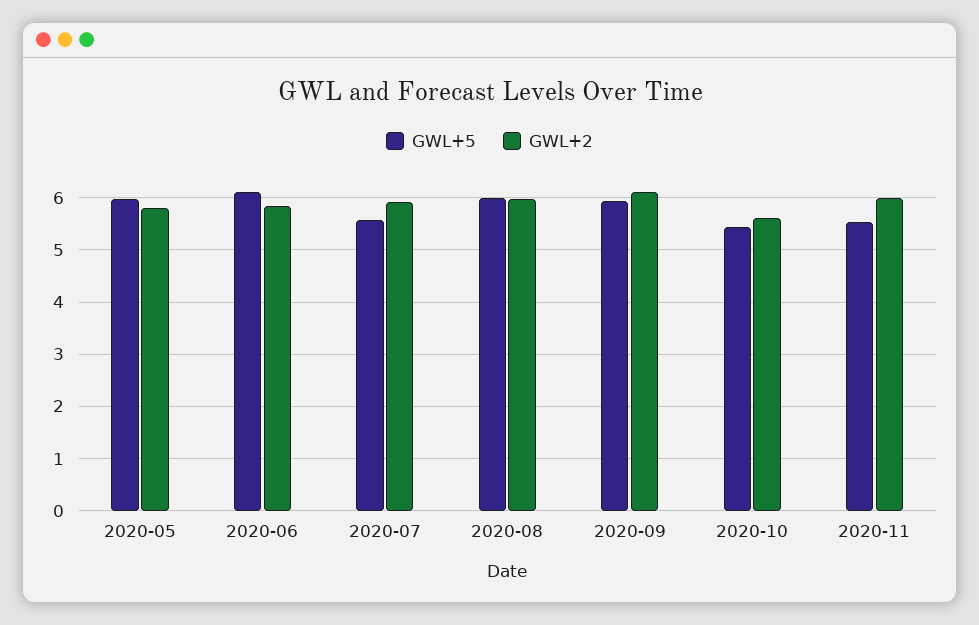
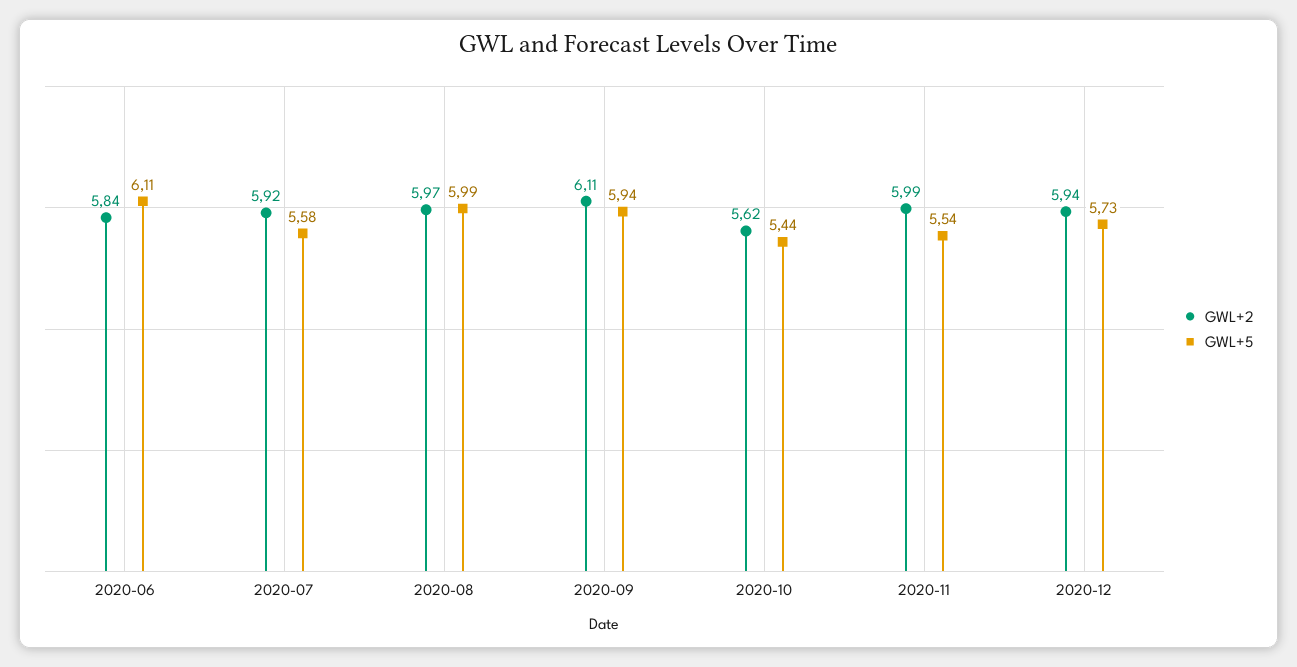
GWL+5, 2020-05: 6 -> none
GWL+2, 2020-05: 5.8 -> none
GWL+2, 2020-12: none -> 5.94
GWL+5, 2020-12: none -> 5.73

